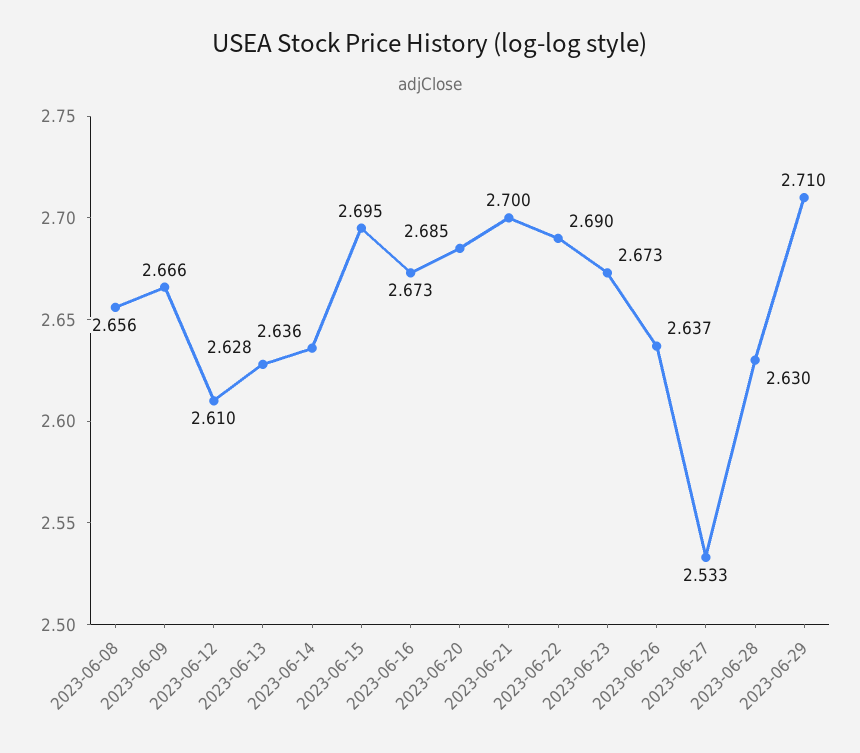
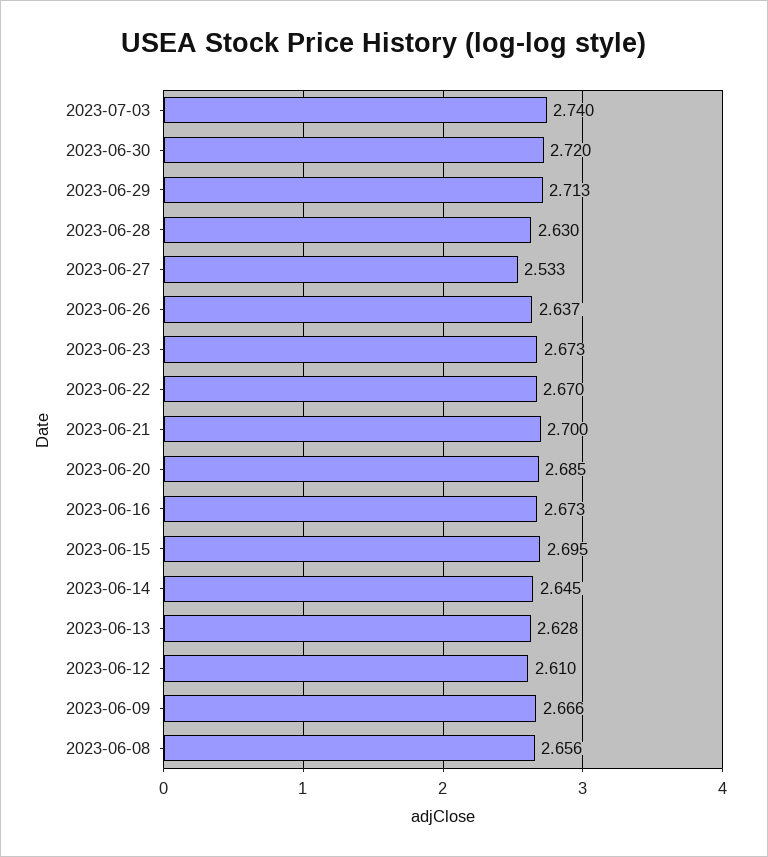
2023-06-14: 2.636 -> 2.645
2023-06-22: 2.69 -> 2.67
2023-06-29: 2.71 -> 2.713
2023-07-03: none -> 2.74
2023-06-30: none -> 2.72

